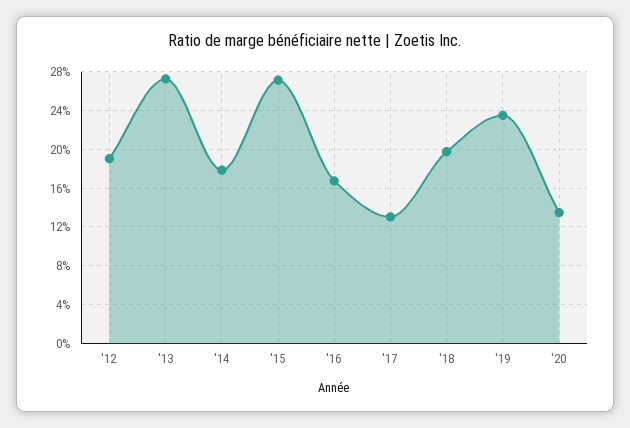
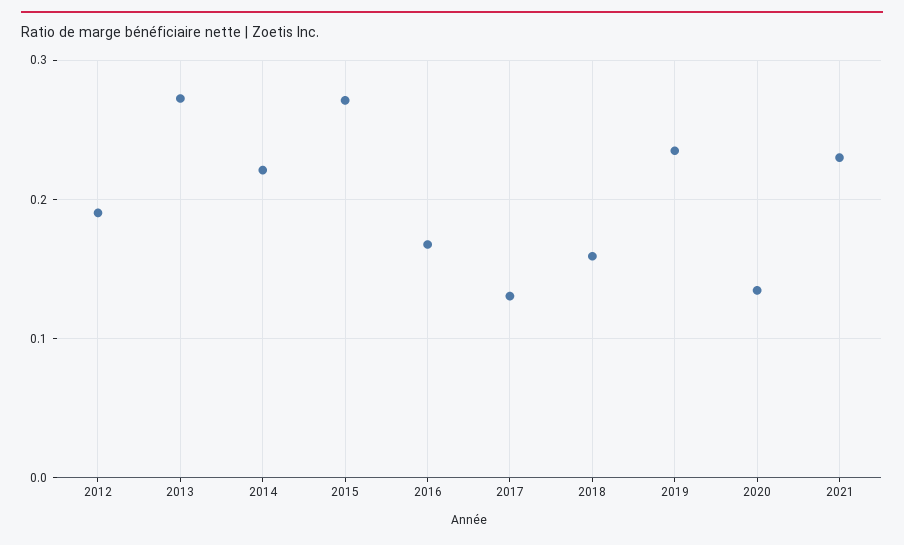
'14: 0.18 -> 0.22
'18: 0.2 -> 0.16
2021: none -> 0.23

